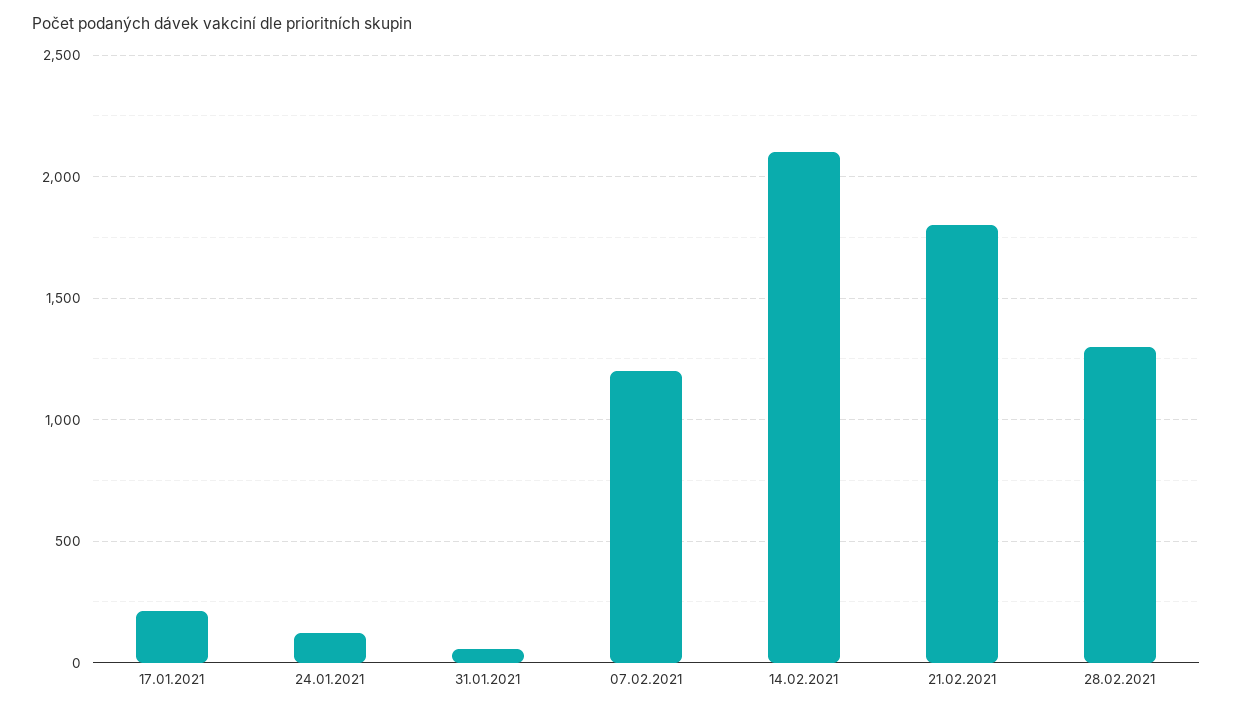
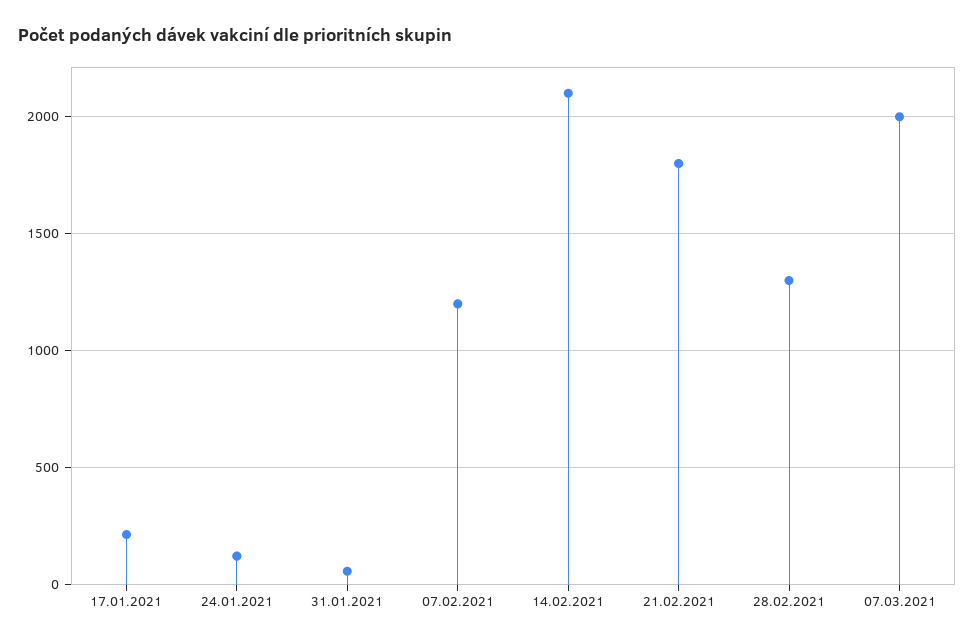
07.03.2021: none -> 2000

